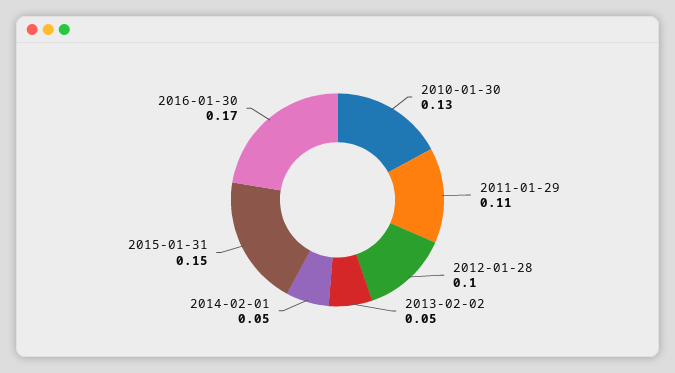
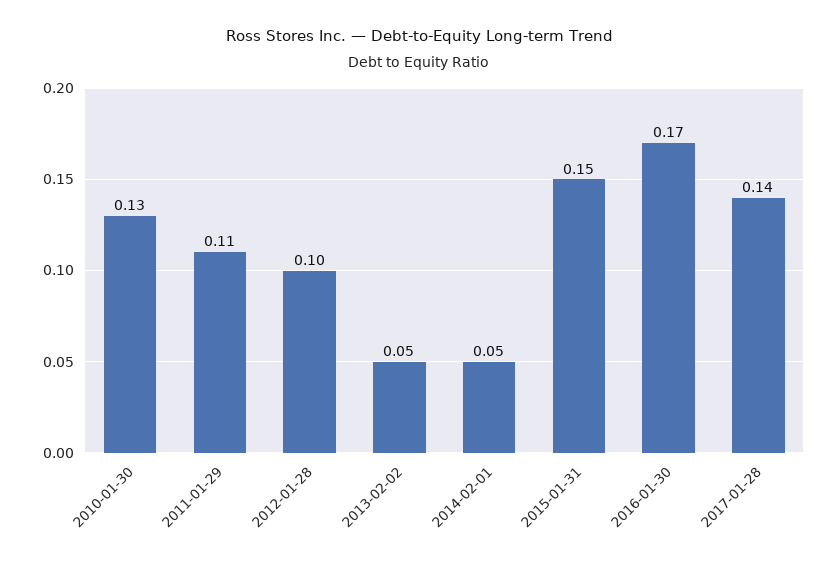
2017-01-28: none -> 0.14

